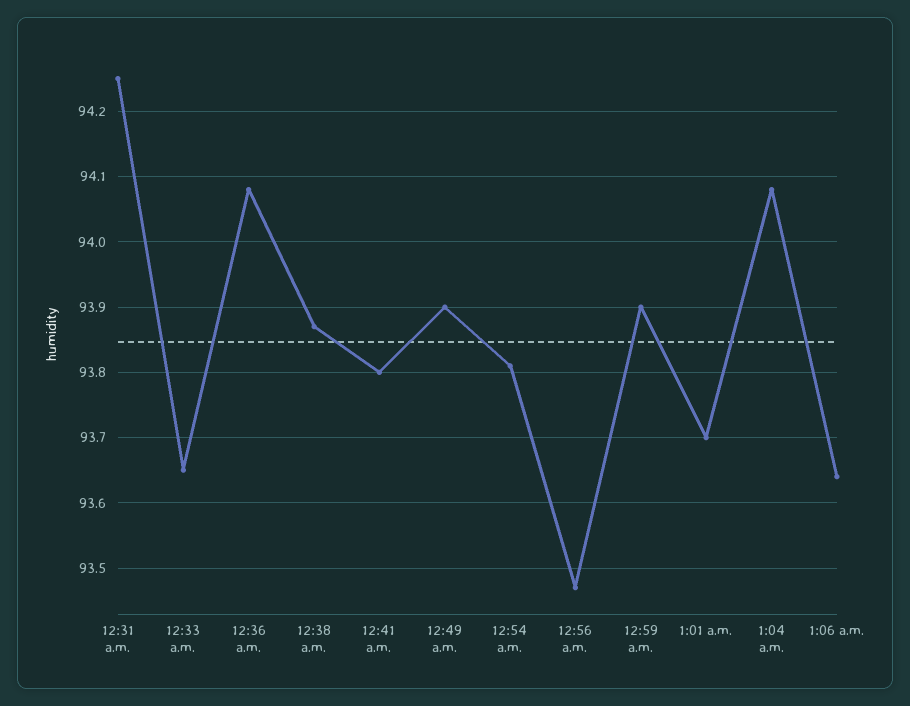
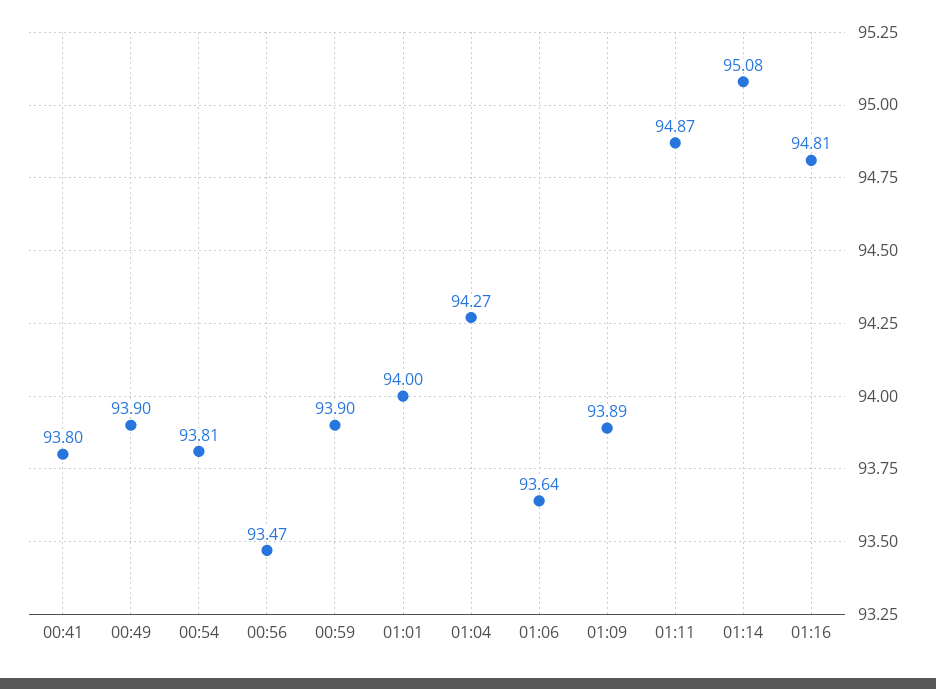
12:31 a.m.: 94.25 -> none
12:33 a.m.: 93.65 -> none
12:36 a.m.: 94.08 -> none
12:38 a.m.: 93.87 -> none
1:01 a.m.: 93.7 -> 94
1:04 a.m.: 94.08 -> 94.27
01:09: none -> 93.89
01:11: none -> 94.87
01:14: none -> 95.08
01:16: none -> 94.81

